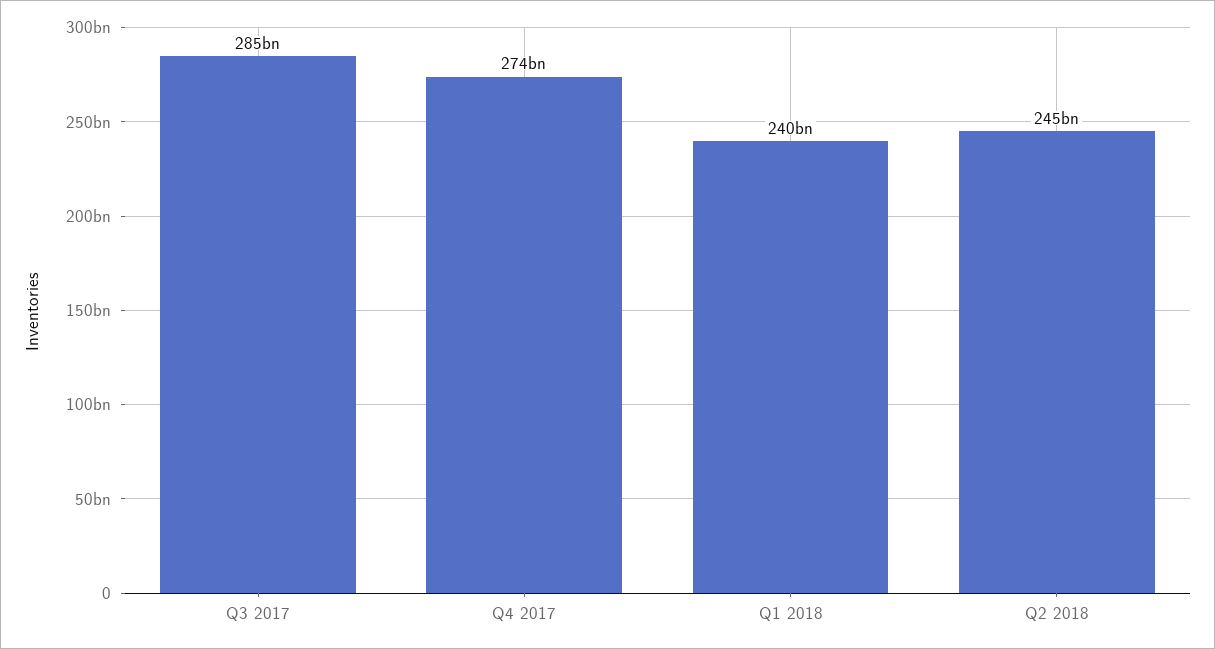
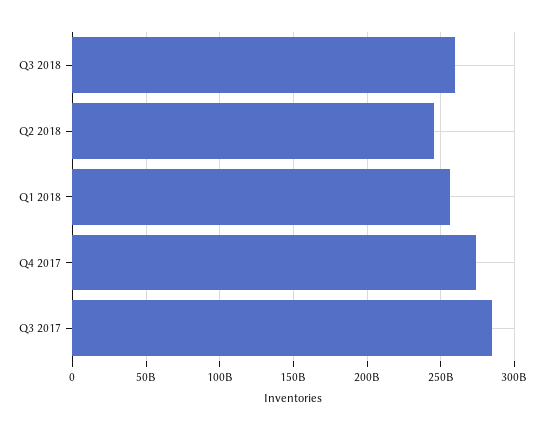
Q1 2018: 240000000000 -> 255000000000
Q3 2018: none -> 260000000000

